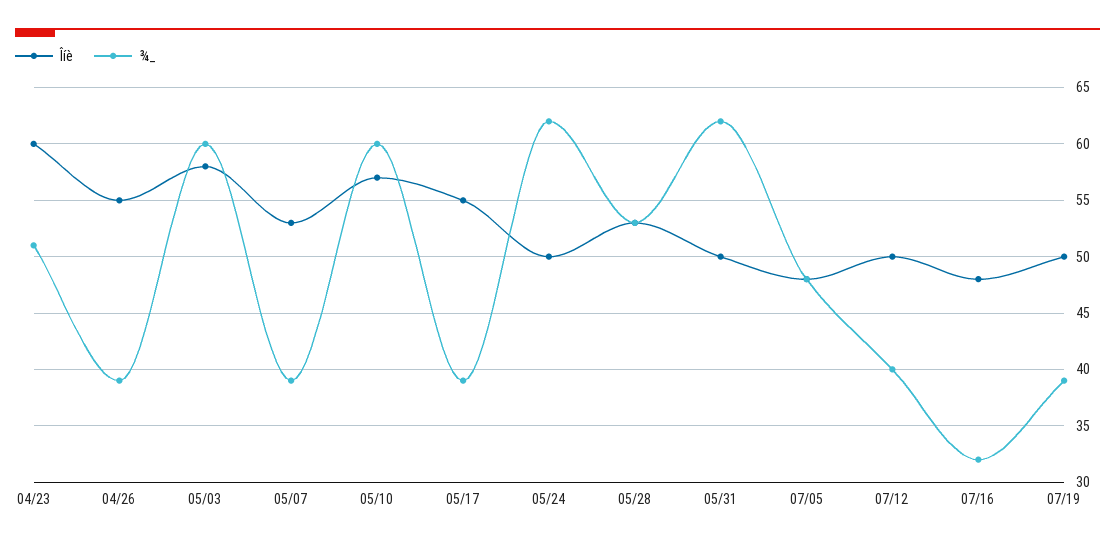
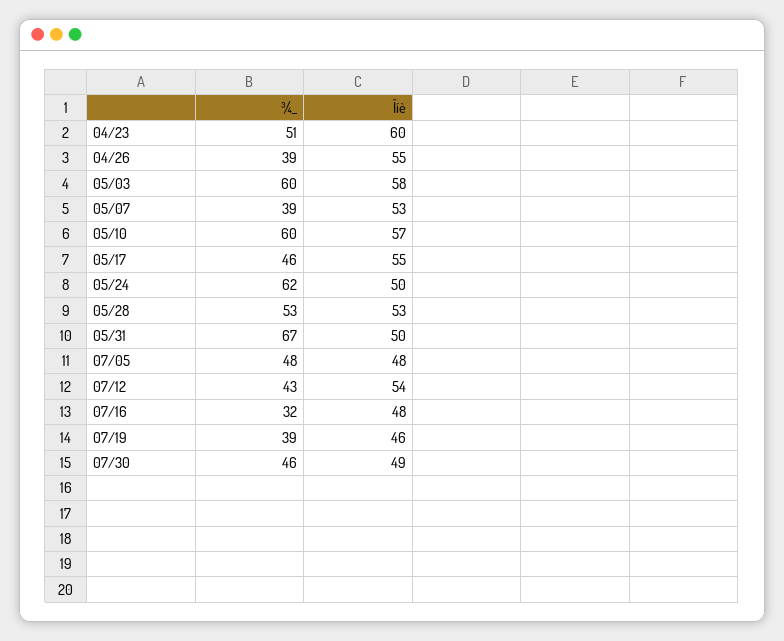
¾_, 05/17: 39 -> 46
¾_, 05/31: 62 -> 67
Îíè, 07/12: 50 -> 54
¾_, 07/12: 40 -> 43
Îíè, 07/19: 50 -> 46
¾_, 07/30: none -> 46
Îíè, 07/30: none -> 49

